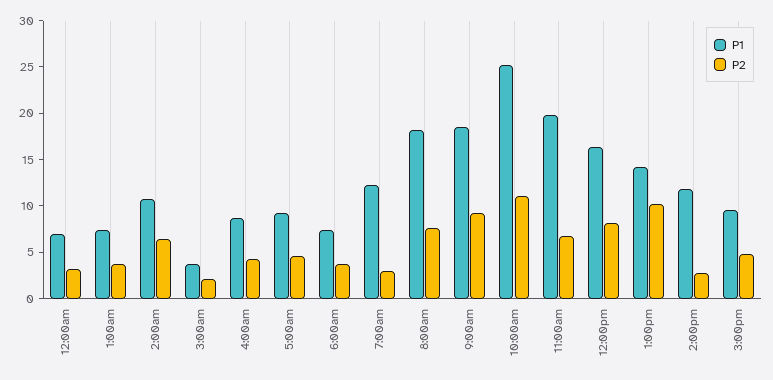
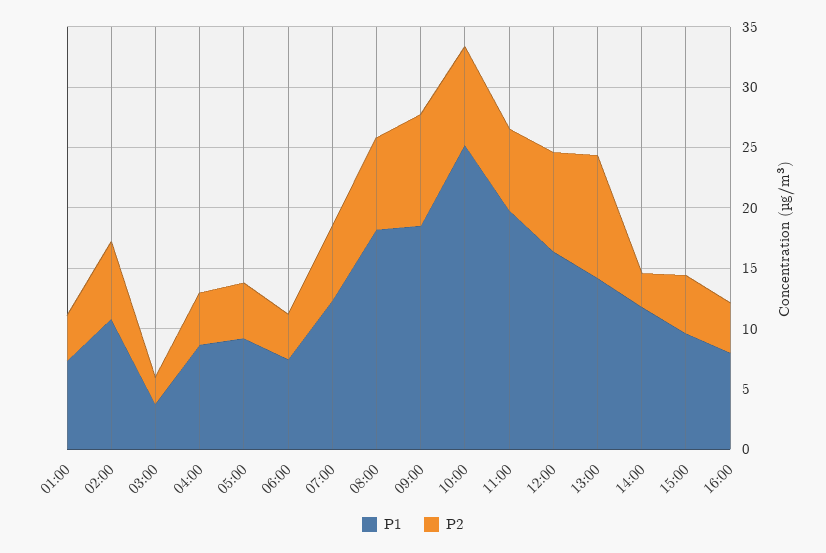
P1, 12:00am: 7 -> none
P2, 12:00am: 3 -> none
P2, 7:00am: 3 -> 6
P2, 10:00am: 11 -> 8
P1, 16:00: none -> 8
P2, 16:00: none -> 4

